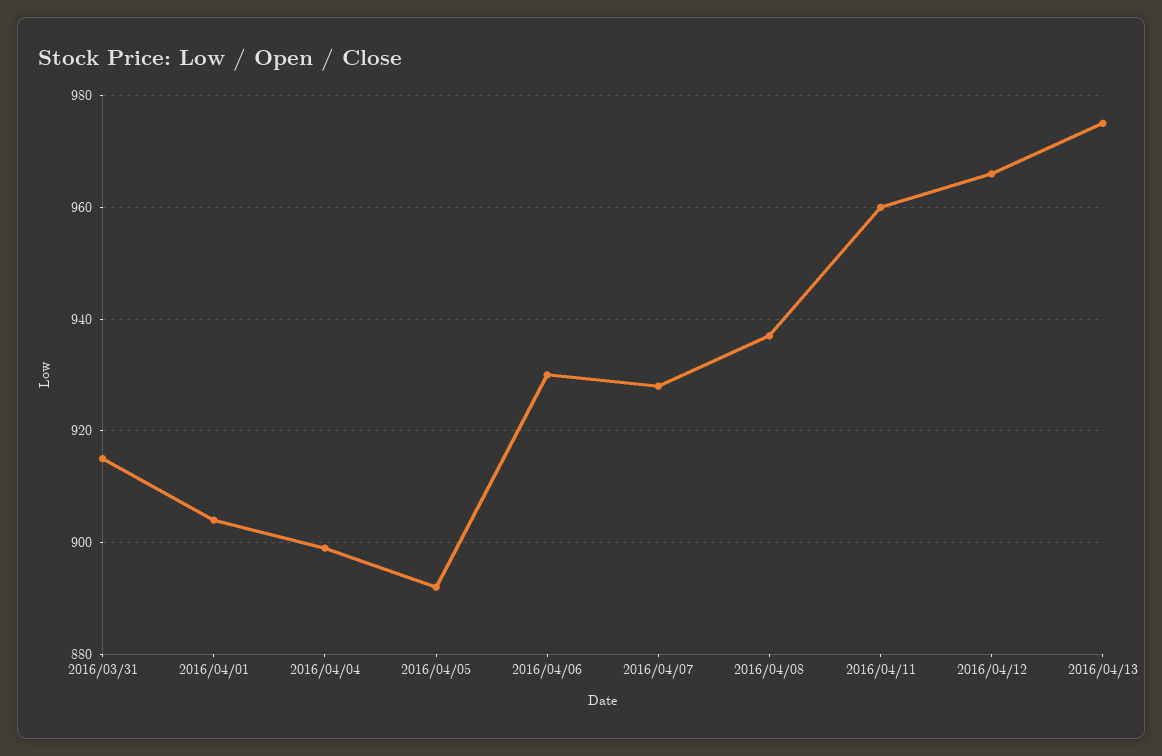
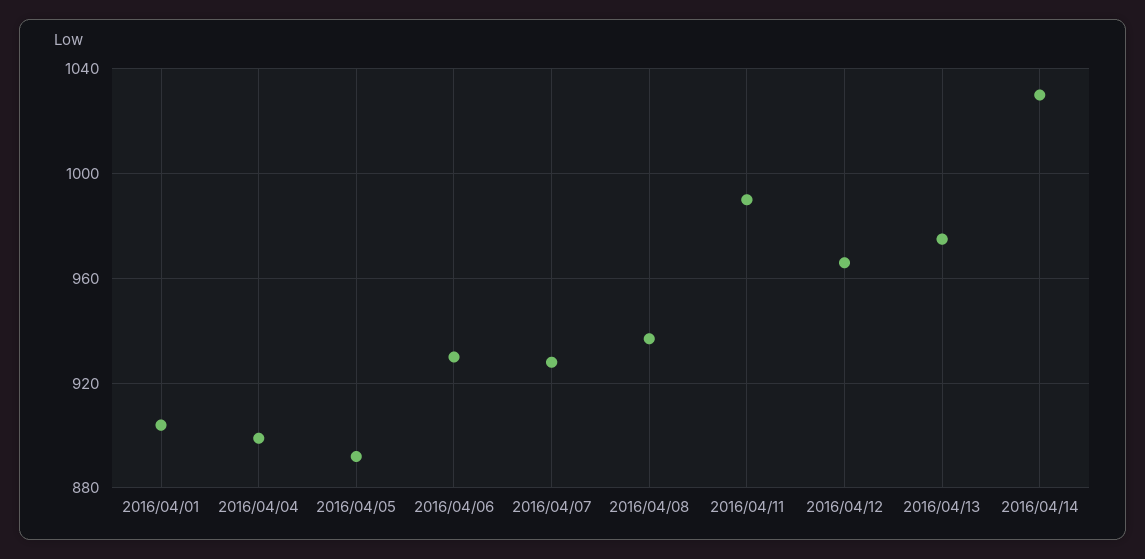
2016/03/31: 915 -> none
2016/04/11: 960 -> 990
2016/04/14: none -> 1030

